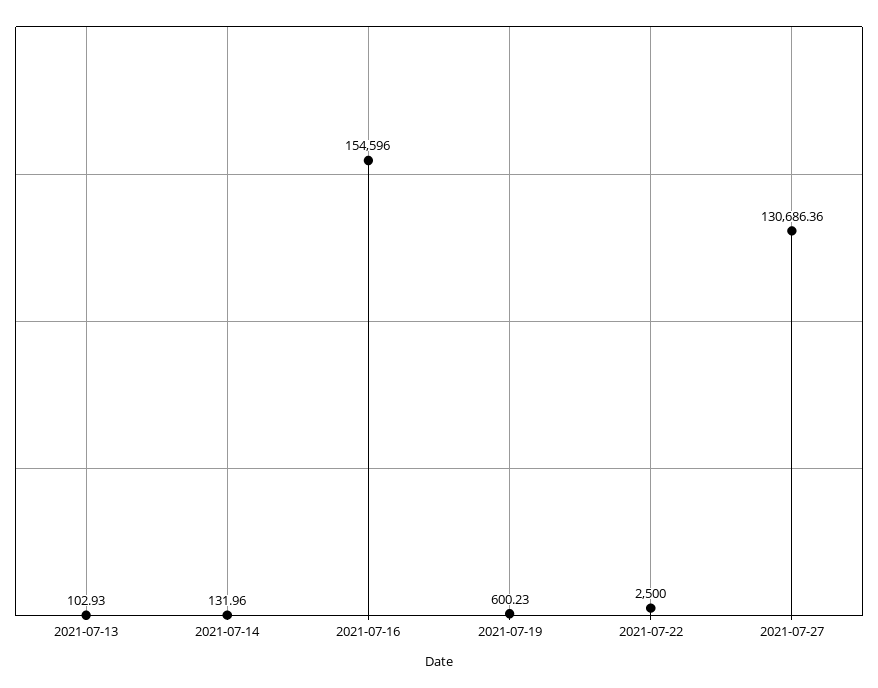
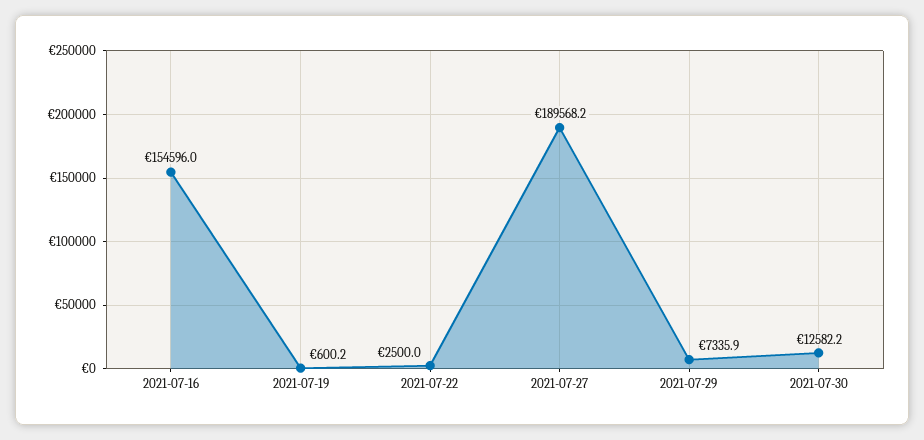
2021-07-13: 102.93 -> none
2021-07-14: 131.96 -> none
2021-07-27: 130686.36 -> 189568.2
2021-07-29: none -> 7335.9
2021-07-30: none -> 12582.2

